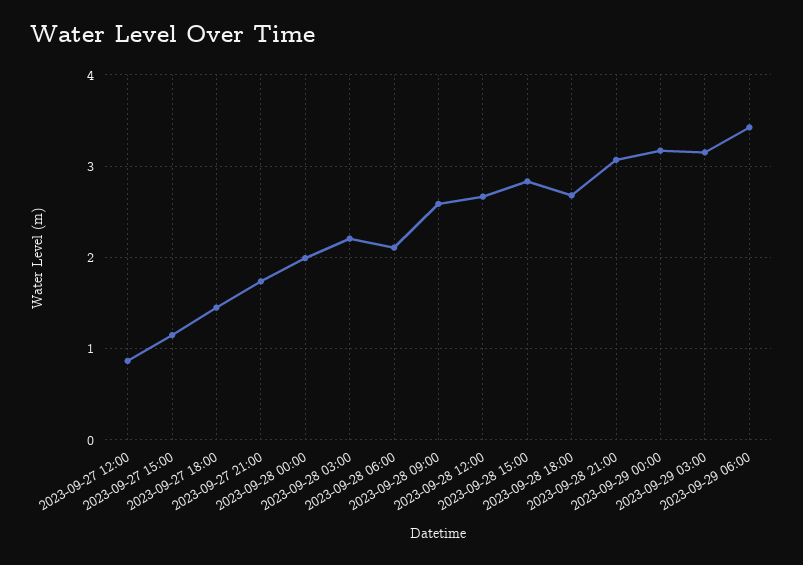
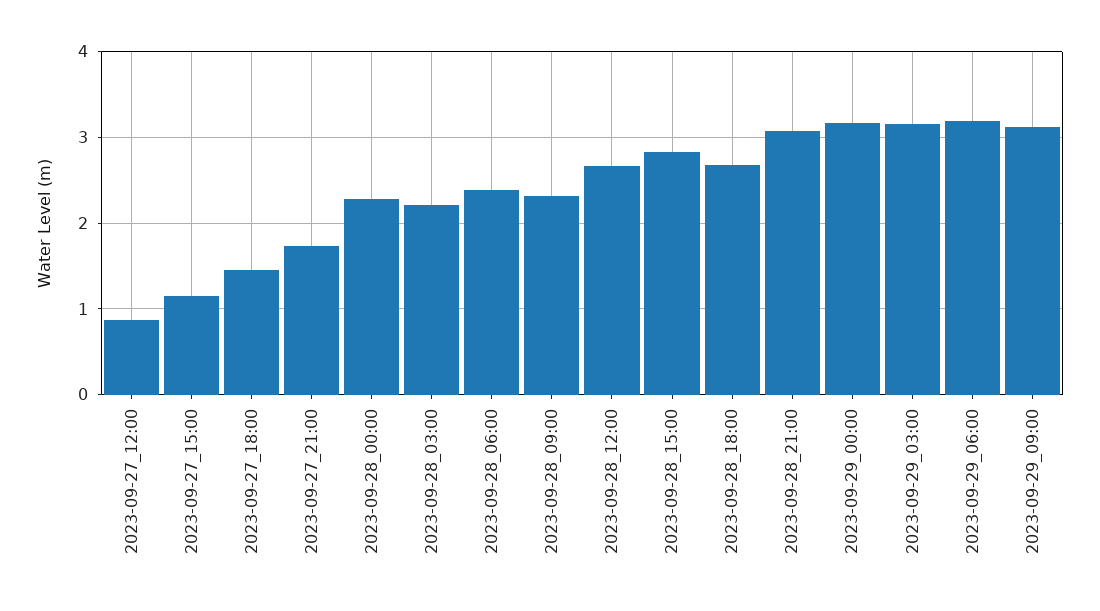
2023-09-28 00:00: 2 -> 2.3
2023-09-28 06:00: 2.1 -> 2.4
2023-09-28 09:00: 2.6 -> 2.3
2023-09-29 06:00: 3.4 -> 3.2
2023-09-29_09:00: none -> 3.1

